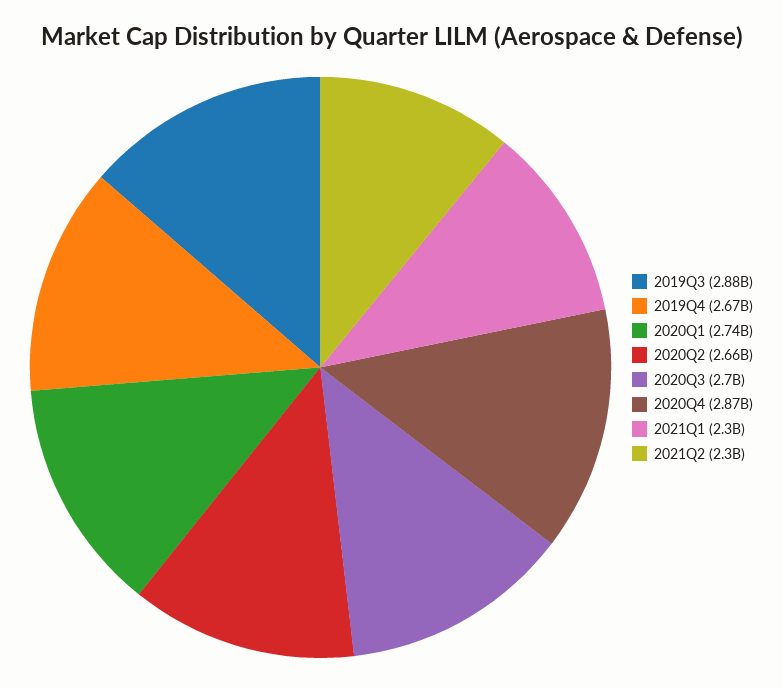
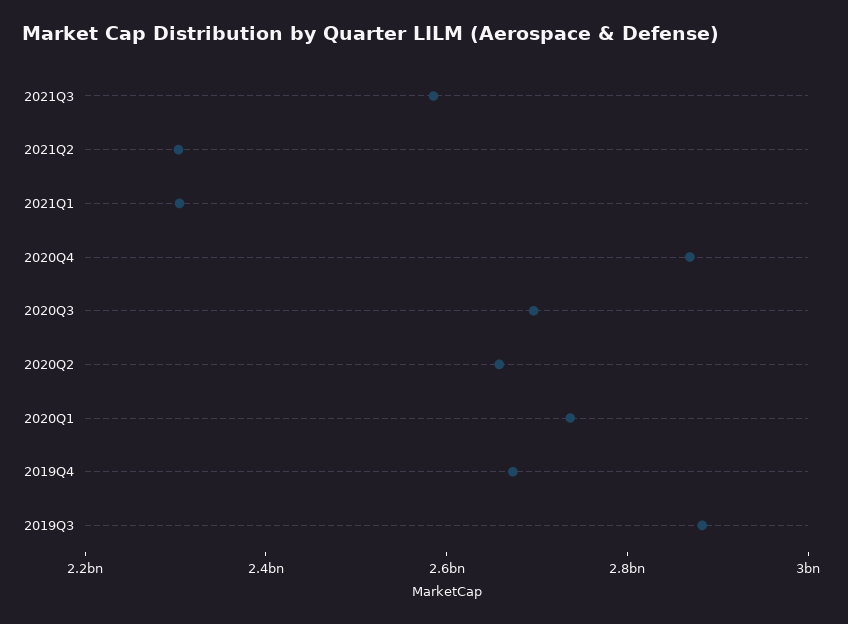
2021Q3: none -> 2600000000

